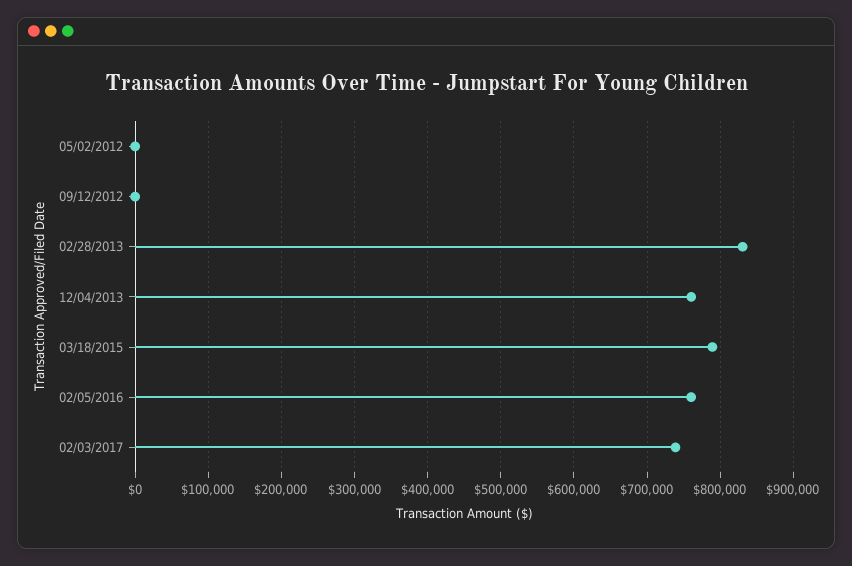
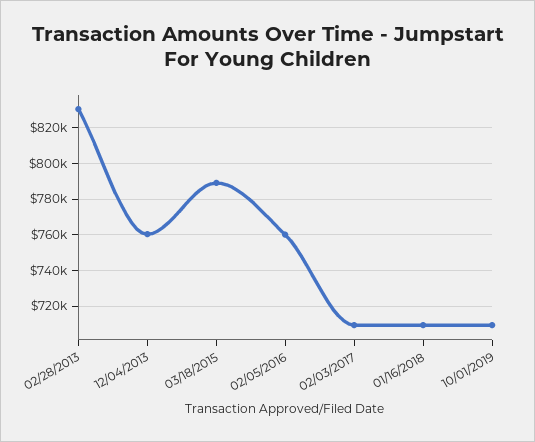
05/02/2012: 0 -> none
09/12/2012: 0 -> none
02/03/2017: 740000 -> 710000
01/16/2018: none -> 710000
10/01/2019: none -> 710000

